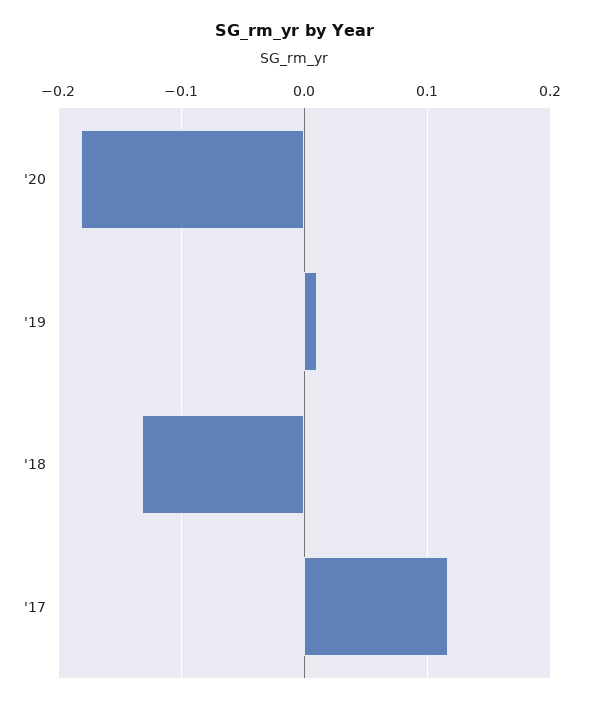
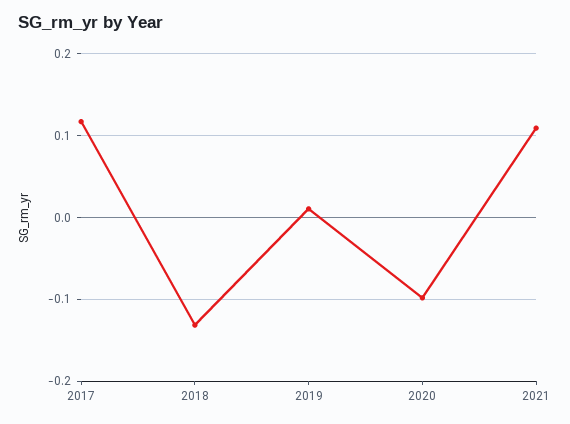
'20: -0.18 -> -0.1
2021: none -> 0.11

